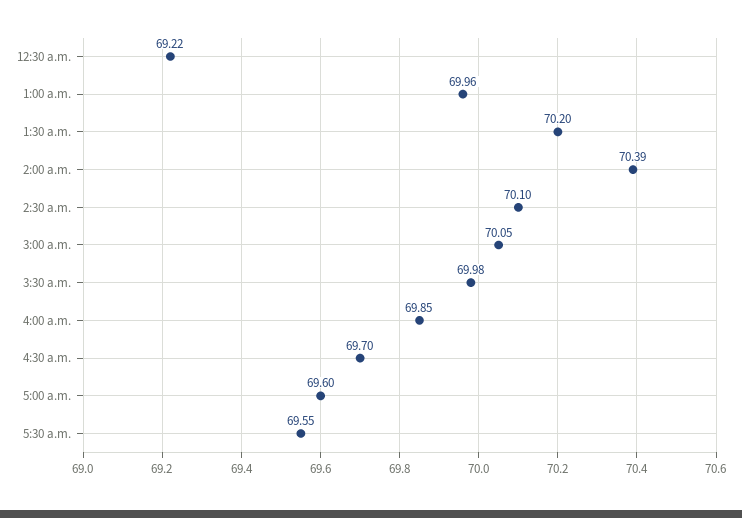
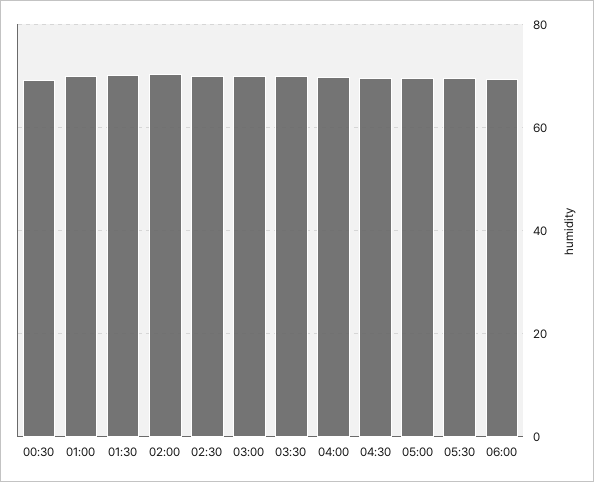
06:00: none -> 70

